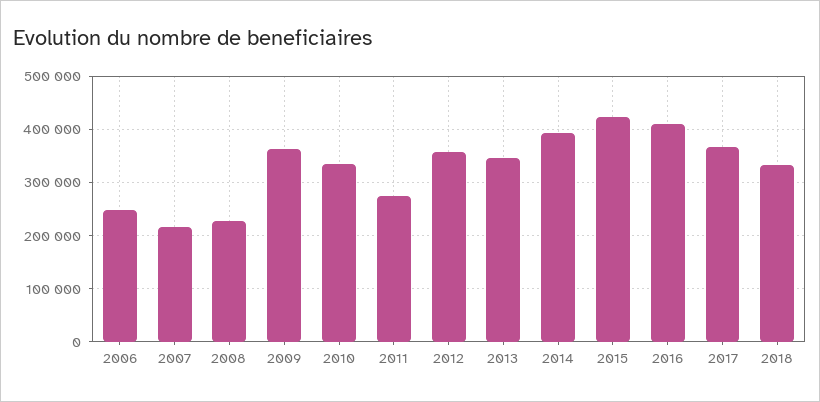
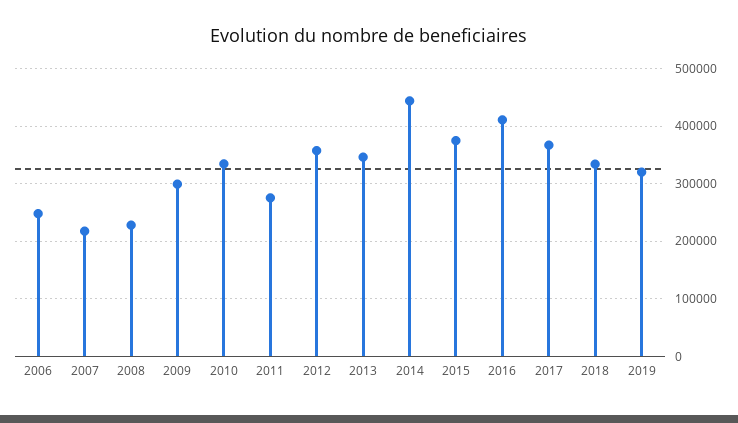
2009: 360000 -> 300000
2014: 400000 -> 440000
2015: 420000 -> 380000
2019: none -> 320000

